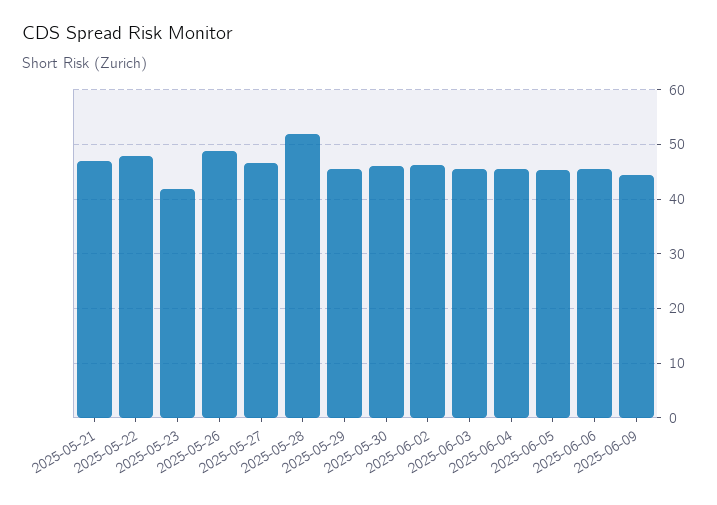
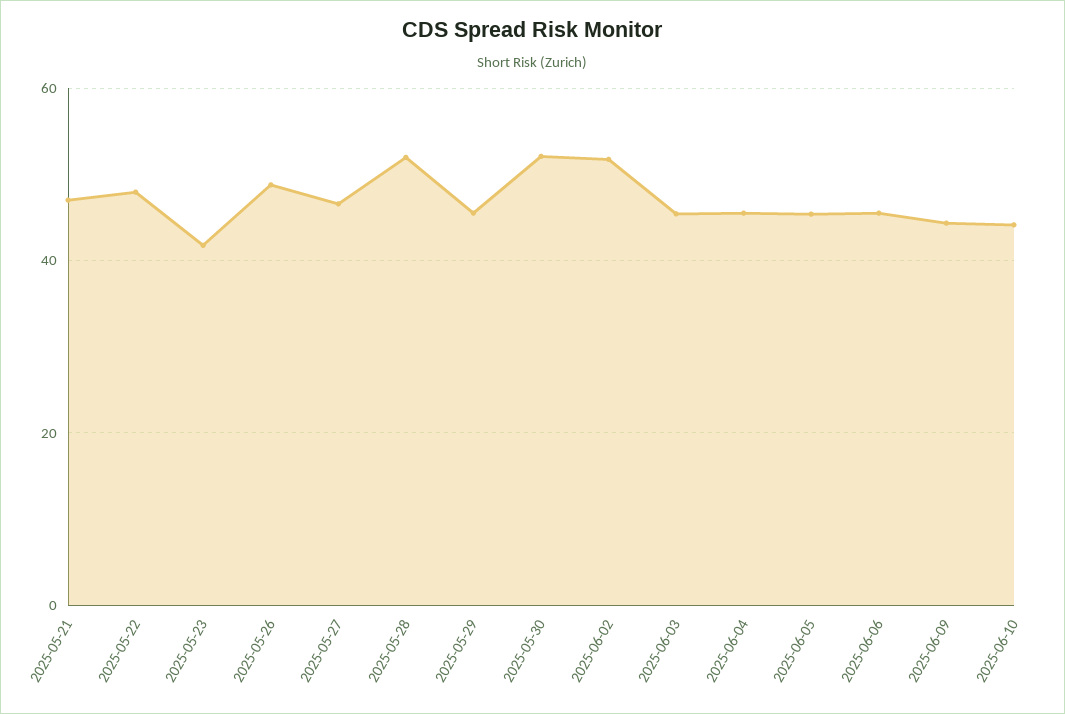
2025-05-30: 46 -> 52
2025-06-02: 46 -> 52
2025-06-10: none -> 44

